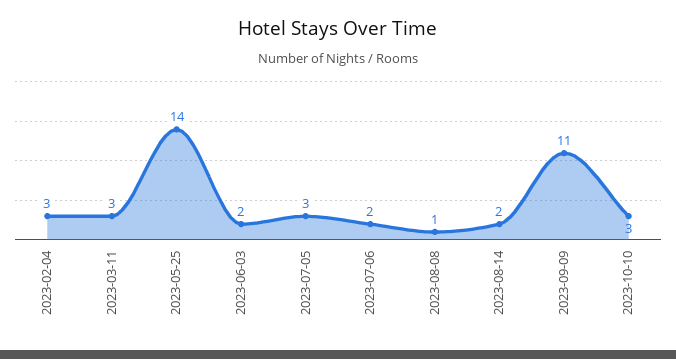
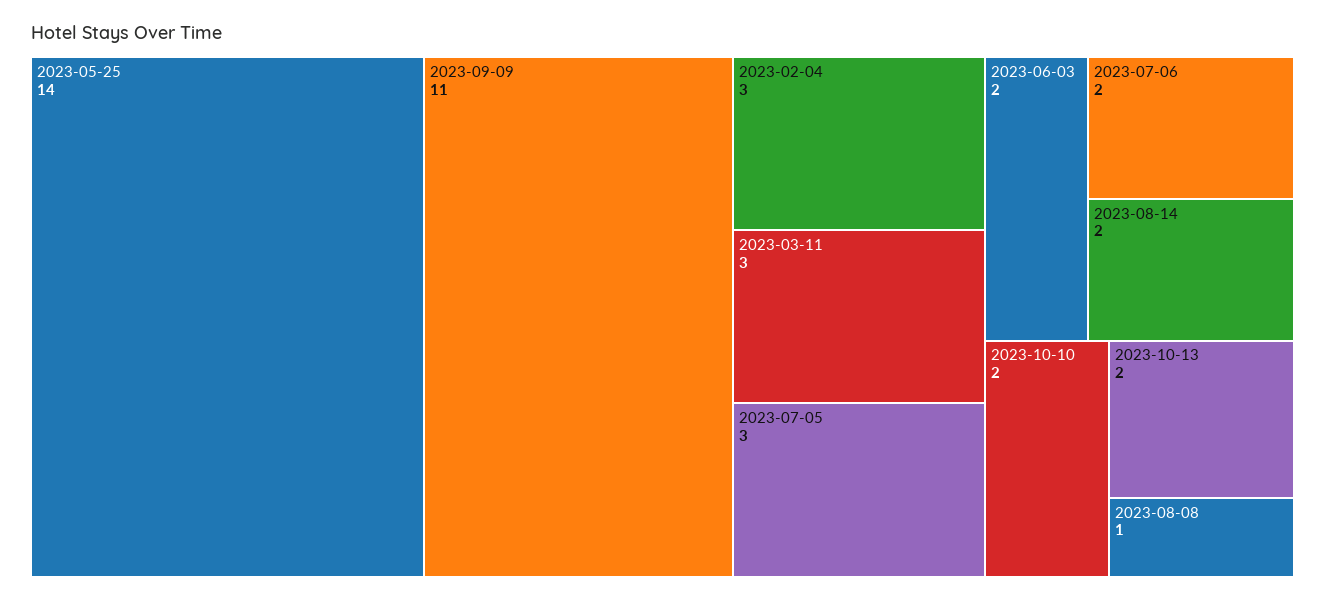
2023-10-10: 3 -> 2
2023-10-13: none -> 2

